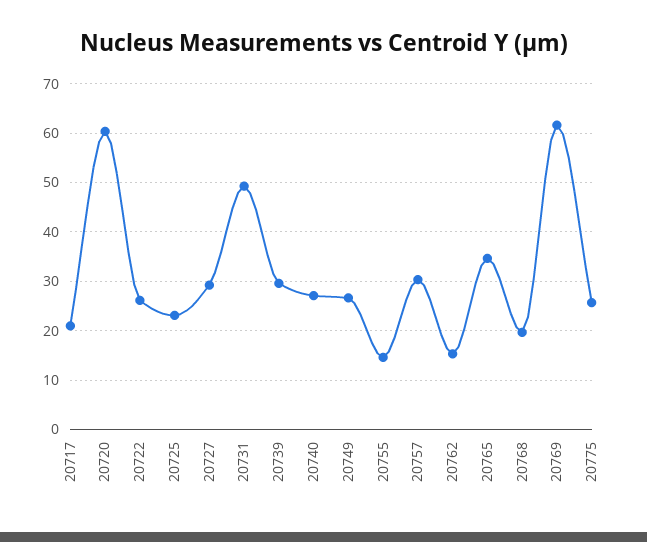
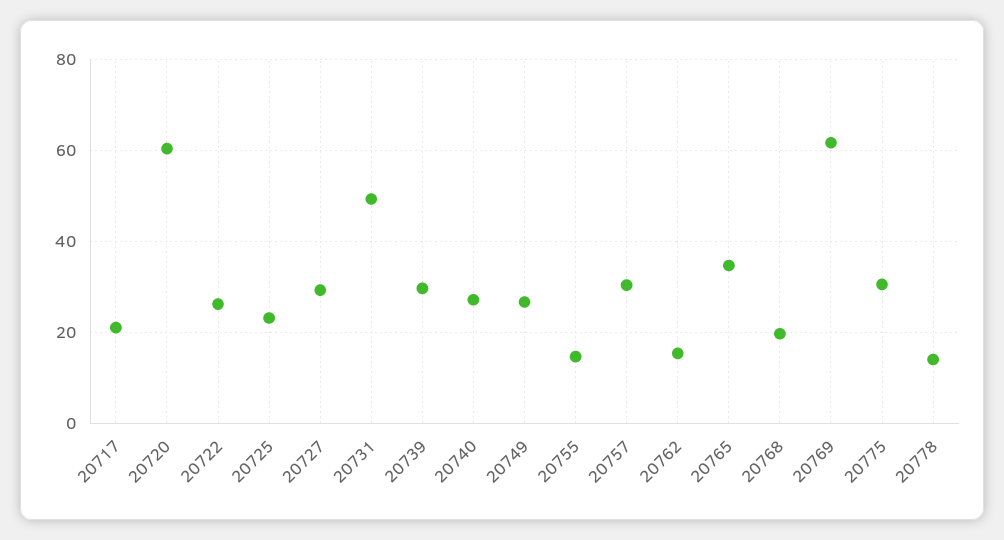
20775: 26 -> 30
20778: none -> 14

